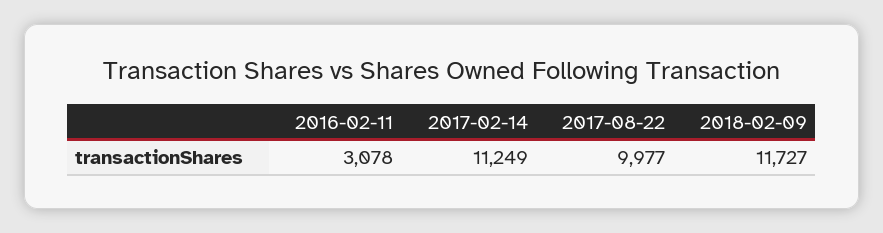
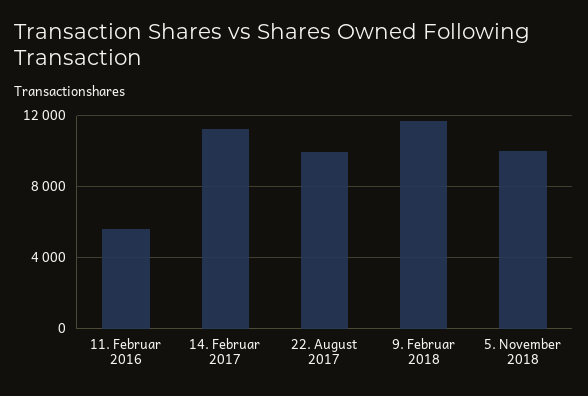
2016-02-11: 3078 -> 5500
5. November 2018: none -> 10000

